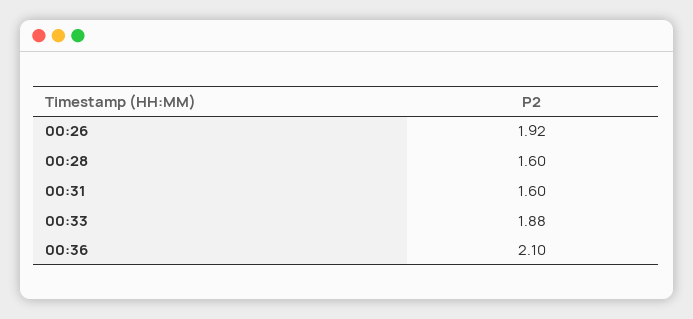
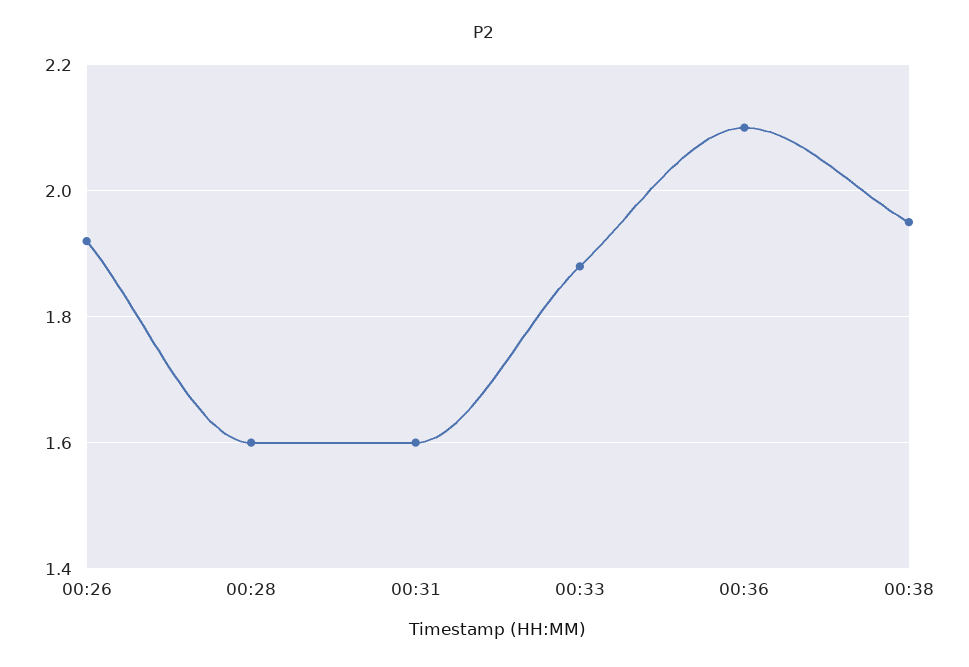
00:38: none -> 1.95

